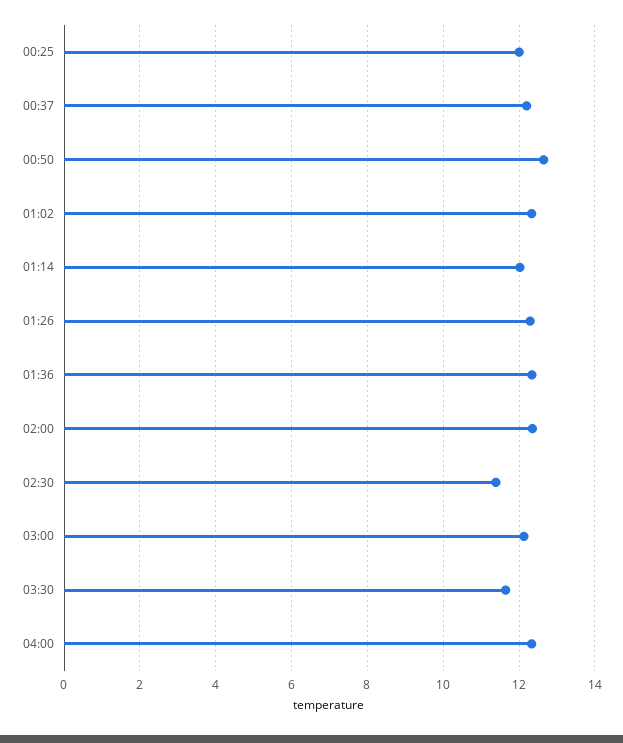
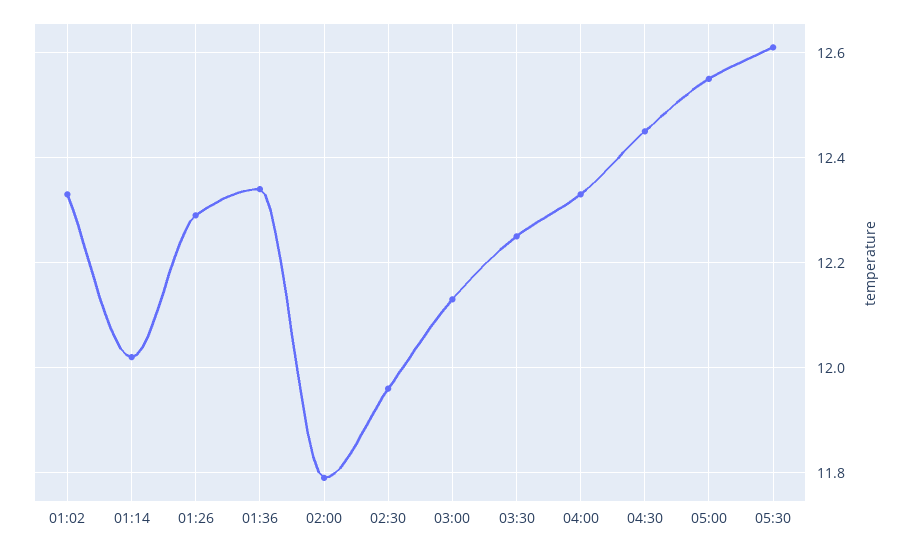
00:25: 12 -> none
00:37: 12.2 -> none
00:50: 12.6 -> none
02:00: 12.4 -> 11.8
02:30: 11.4 -> 11.95
03:30: 11.6 -> 12.25
04:30: none -> 12.45
05:00: none -> 12.55
05:30: none -> 12.6

